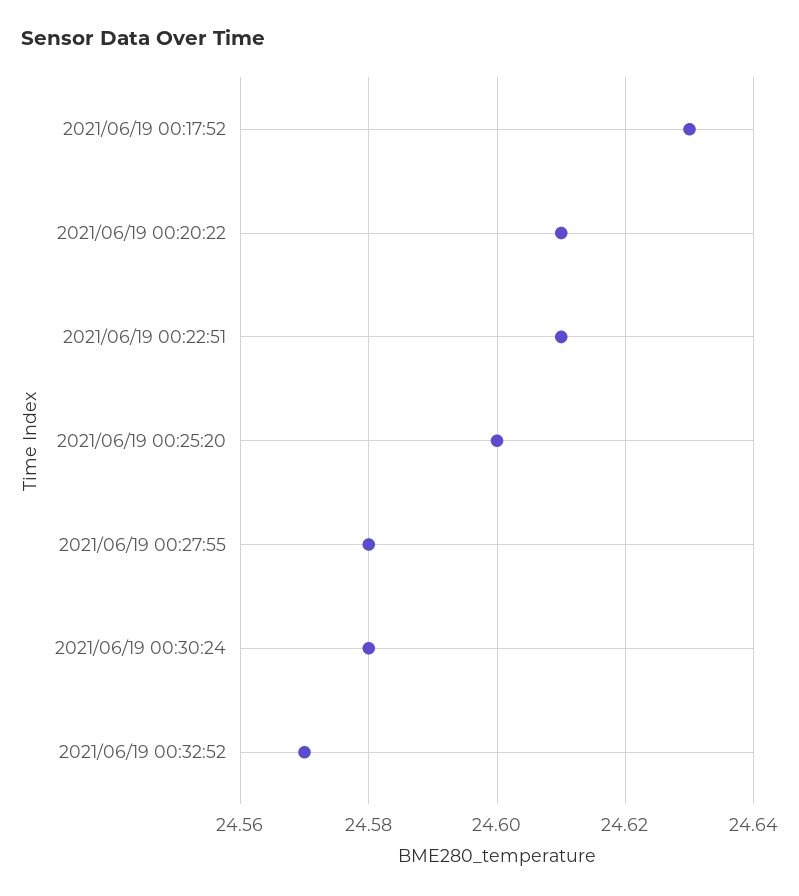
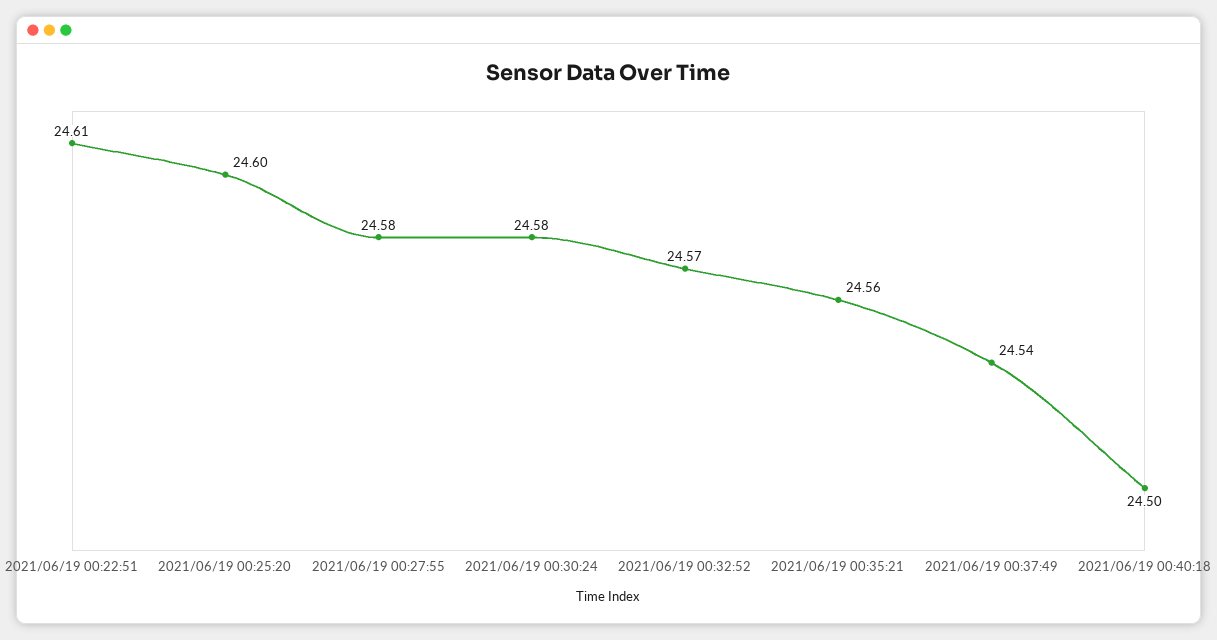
2021/06/19 00:17:52: 24.63 -> none
2021/06/19 00:20:22: 24.61 -> none
2021/06/19 00:35:21: none -> 24.56
2021/06/19 00:37:49: none -> 24.54
2021/06/19 00:40:18: none -> 24.5

